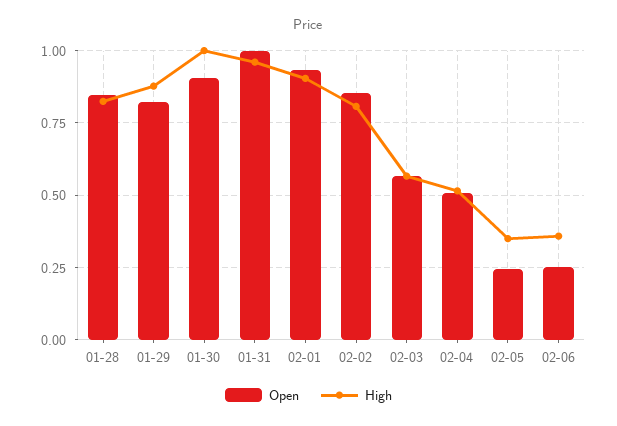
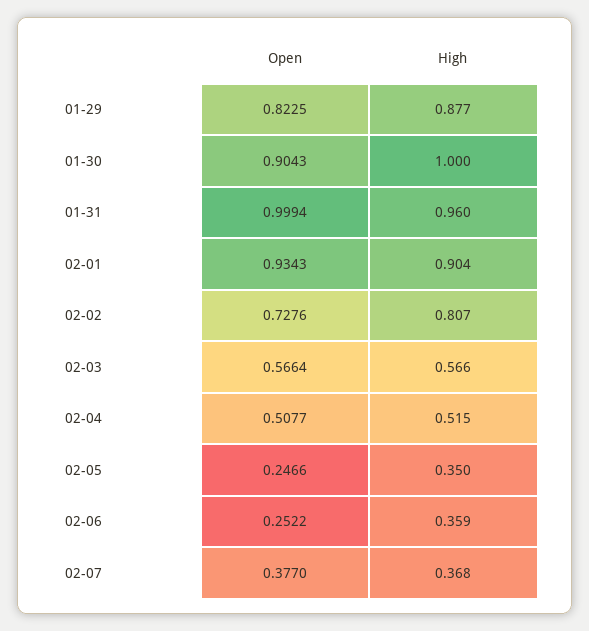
Open, 01-28: 0.85 -> none
High, 01-28: 0.825 -> none
Open, 02-02: 0.85 -> 0.7276
Open, 02-07: none -> 0.377
High, 02-07: none -> 0.368

